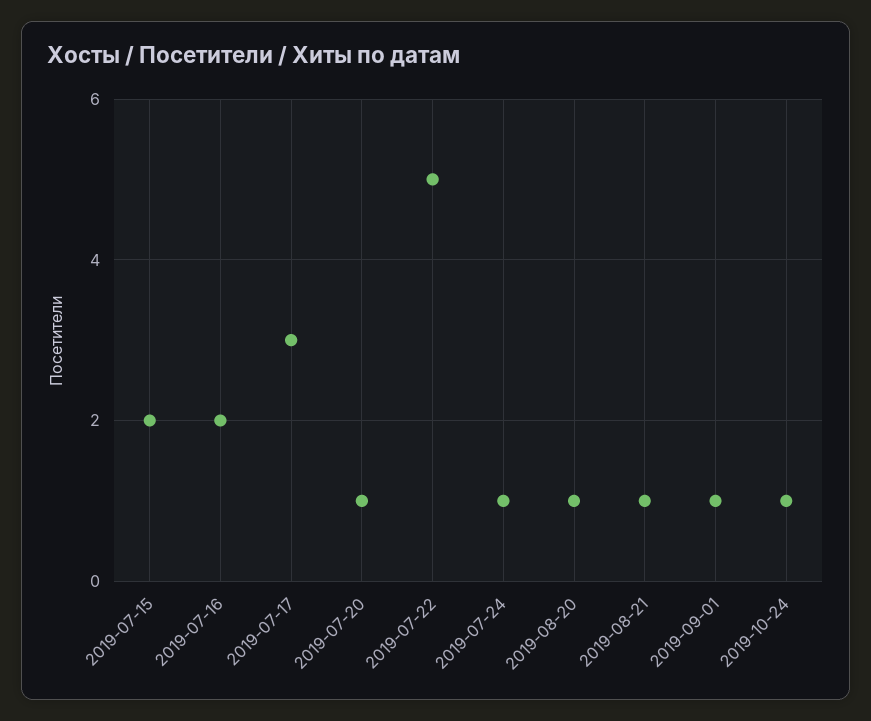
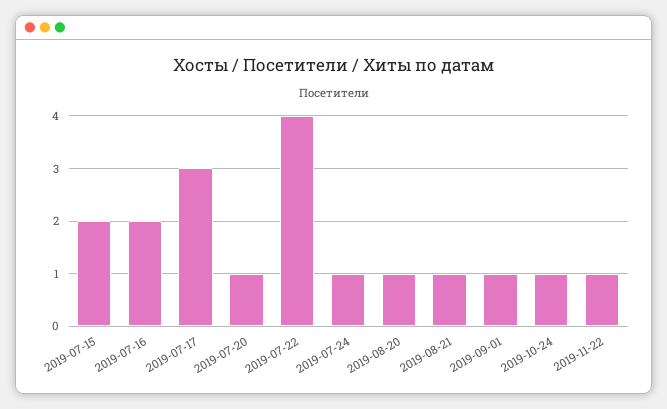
2019-07-22: 5 -> 4
2019-11-22: none -> 1

